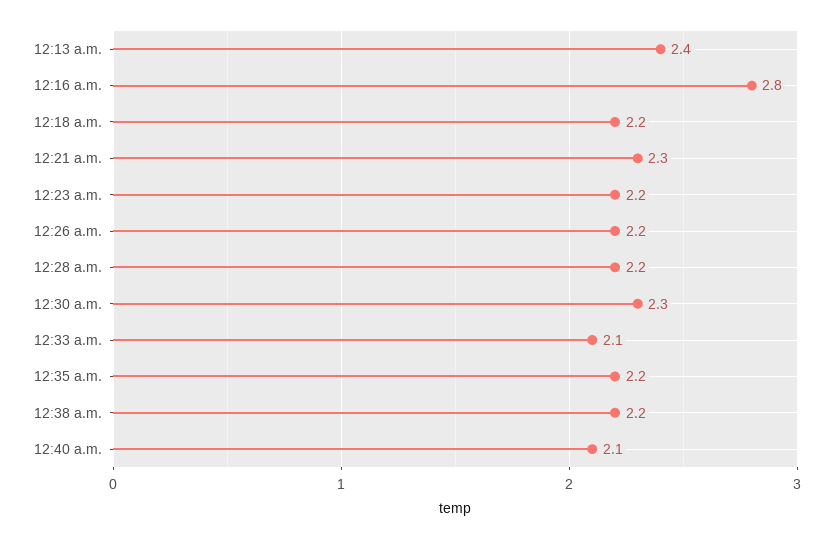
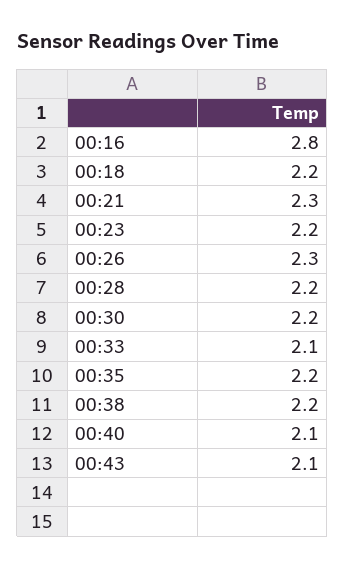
12:13 a.m.: 2.4 -> none
12:26 a.m.: 2.2 -> 2.3
12:30 a.m.: 2.3 -> 2.2
00:43: none -> 2.1

